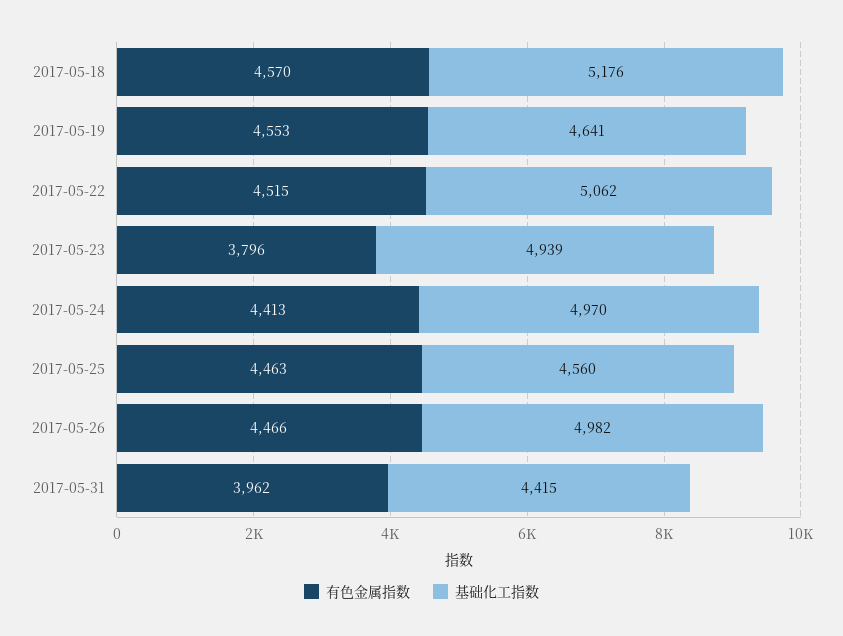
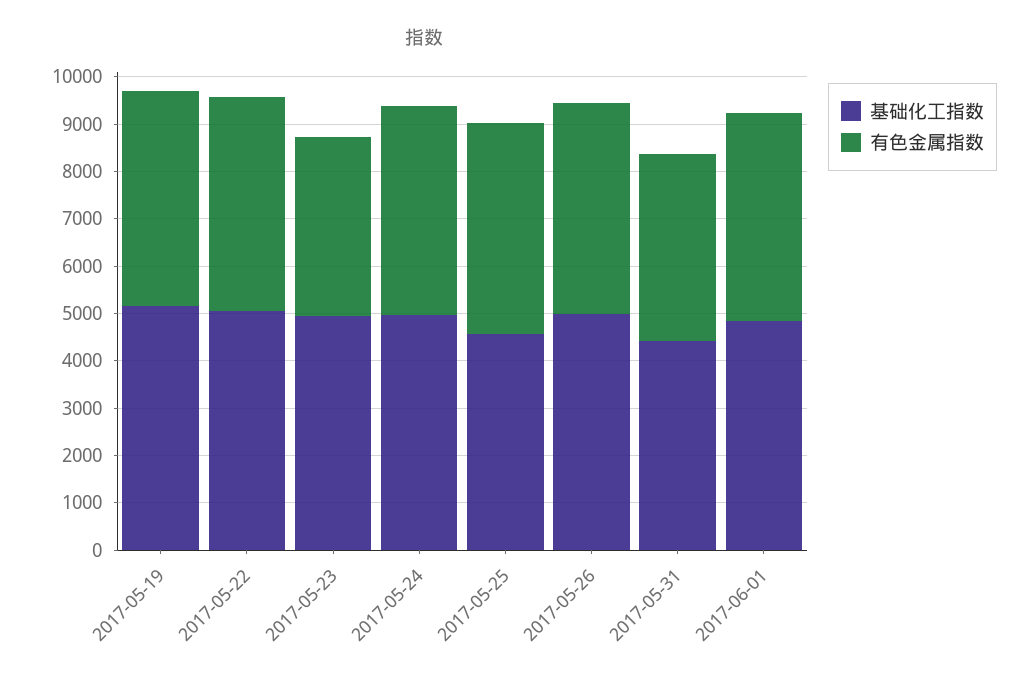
有色金属指数, 2017-05-18: 4570 -> none
基础化工指数, 2017-05-18: 5176 -> none
基础化工指数, 2017-05-19: 4641 -> 5200
基础化工指数, 2017-06-01: none -> 4800
有色金属指数, 2017-06-01: none -> 4400

